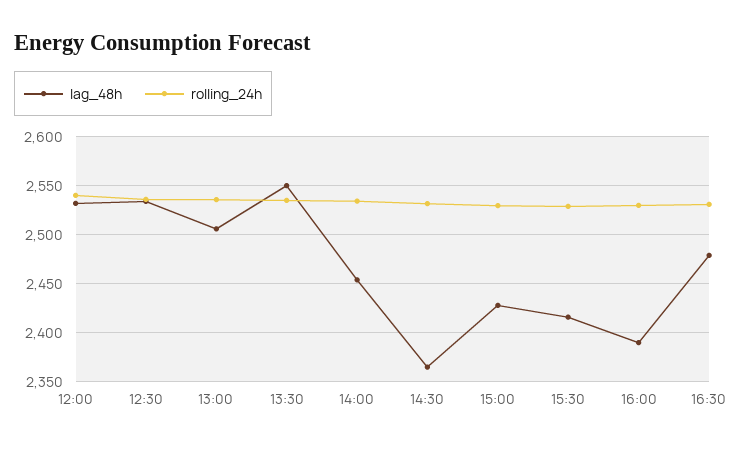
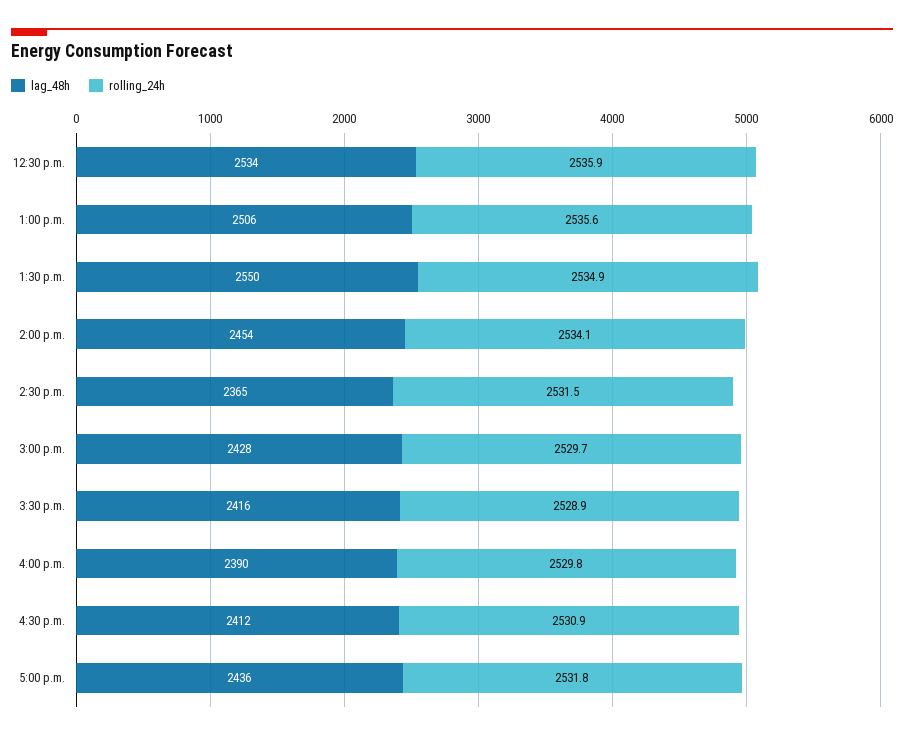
lag_48h, 12:00: 2530 -> none
rolling_24h, 12:00: 2540 -> none
lag_48h, 16:30: 2480 -> 2412
lag_48h, 5:00 p.m.: none -> 2436
rolling_24h, 5:00 p.m.: none -> 2531.8

